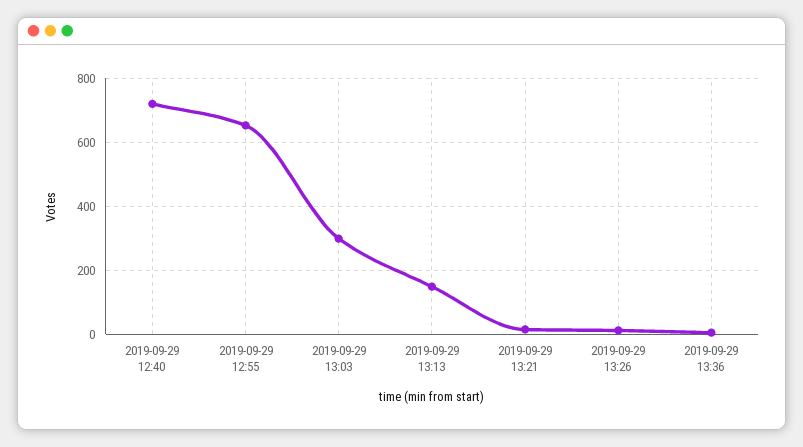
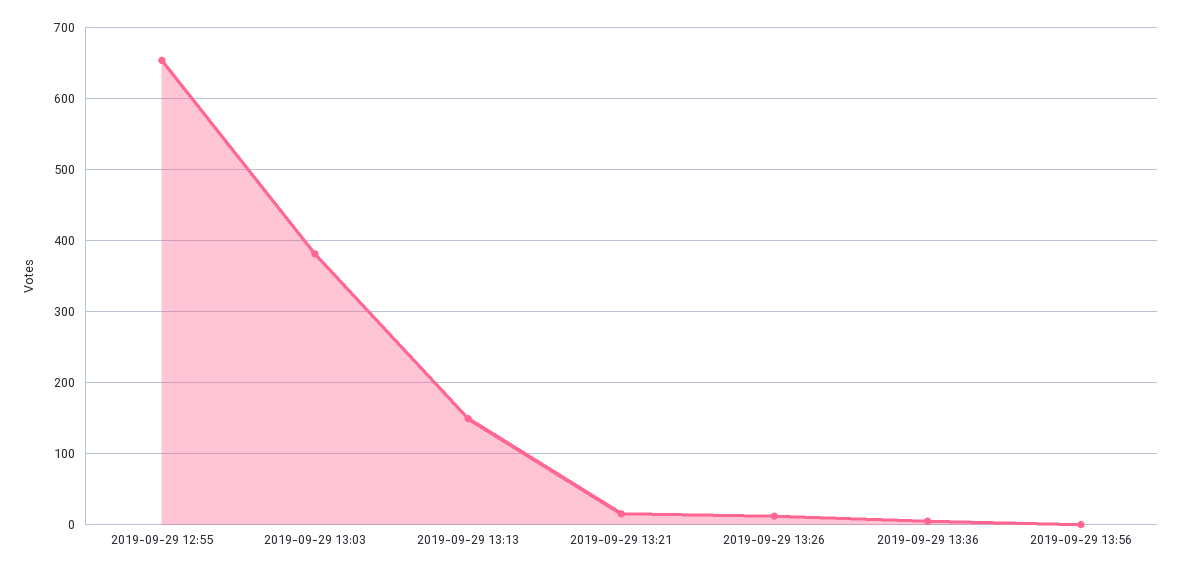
2019-09-29 12:40: 720 -> none
2019-09-29 13:03: 300 -> 380
2019-09-29 13:56: none -> 0

